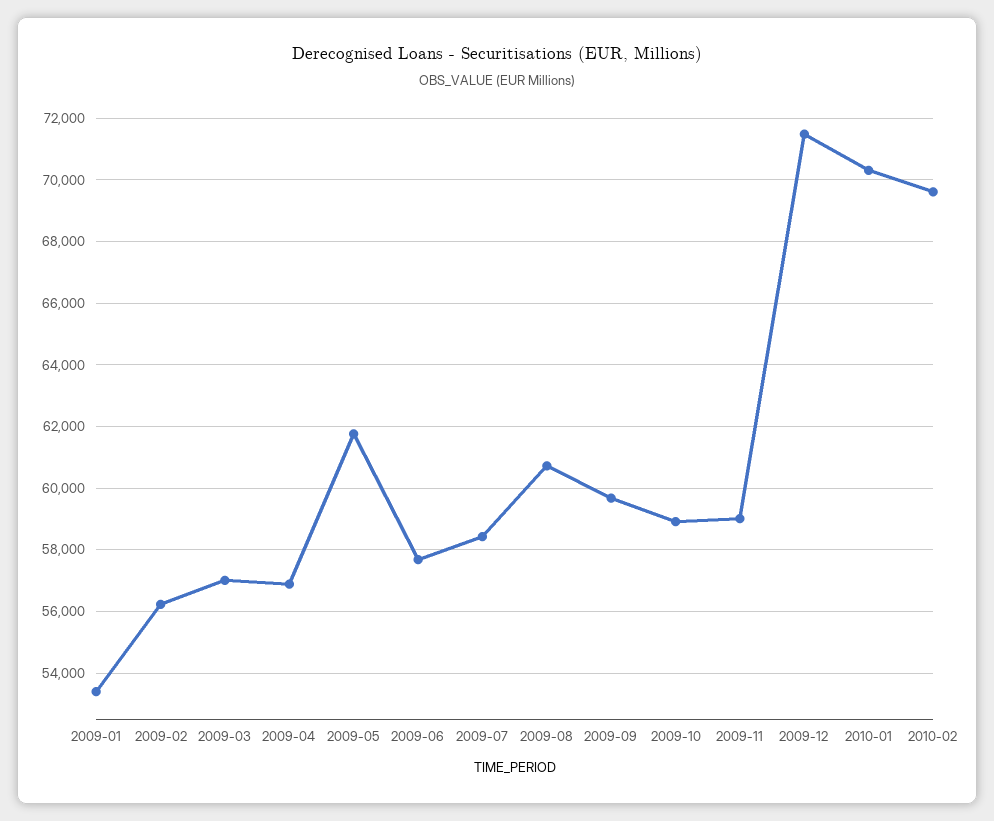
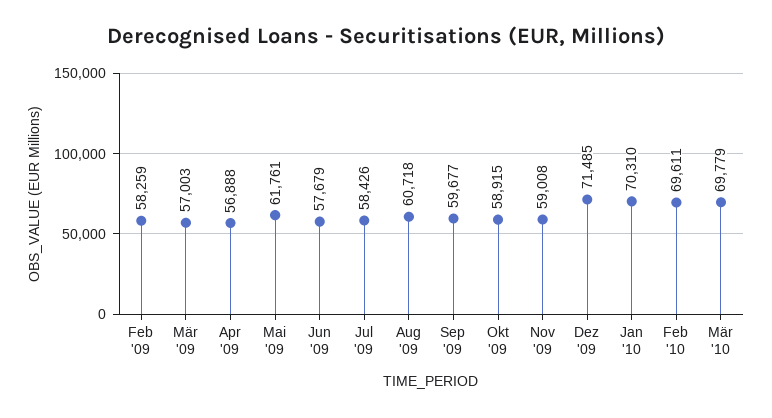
2009-01: 53400 -> none
2009-02: 56200 -> 58259
Mär '10: none -> 69779

